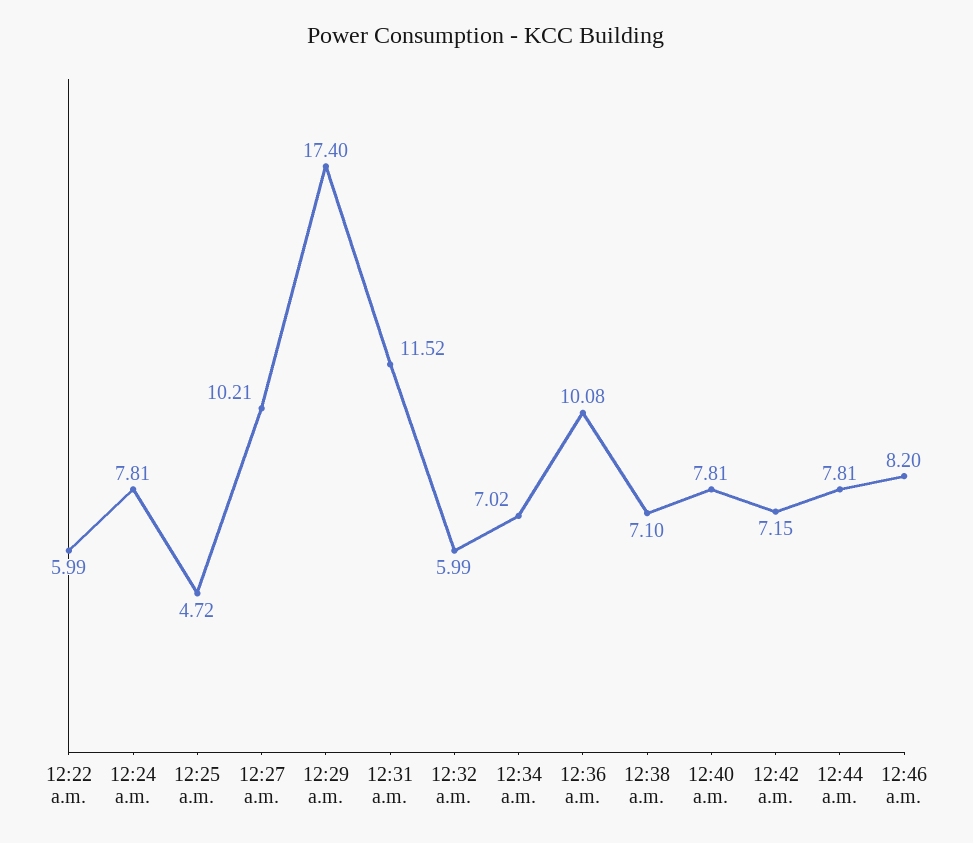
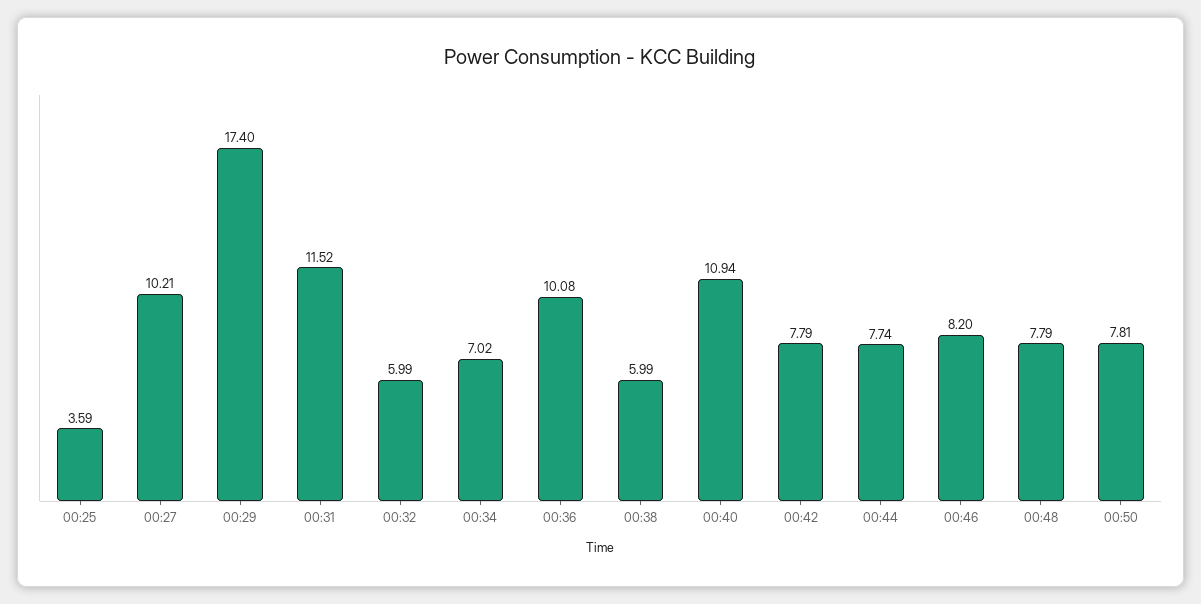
12:22 a.m.: 5.99 -> none
12:24 a.m.: 7.81 -> none
12:25 a.m.: 4.72 -> 3.59
12:38 a.m.: 7.1 -> 5.99
12:40 a.m.: 7.81 -> 10.94
12:42 a.m.: 7.15 -> 7.79
12:44 a.m.: 7.81 -> 7.74
00:48: none -> 7.79
00:50: none -> 7.81

